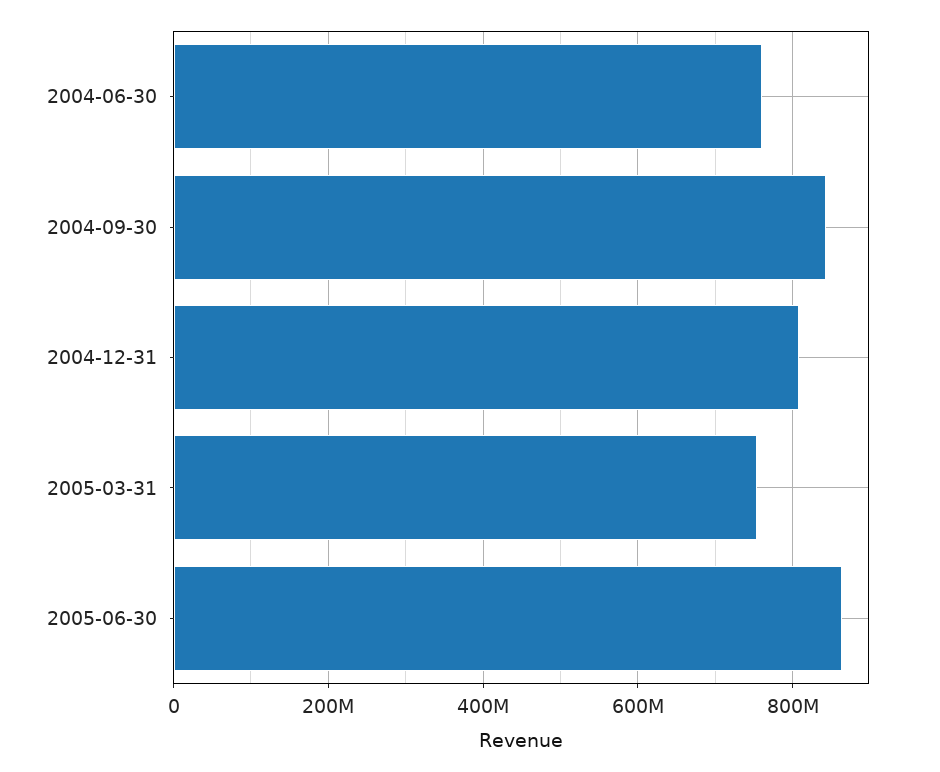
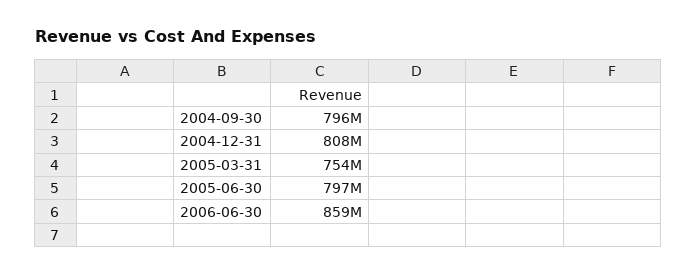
2004-06-30: 760000000 -> none
2004-09-30: 840000000 -> 796000000
2005-06-30: 860000000 -> 797000000
2006-06-30: none -> 859000000

